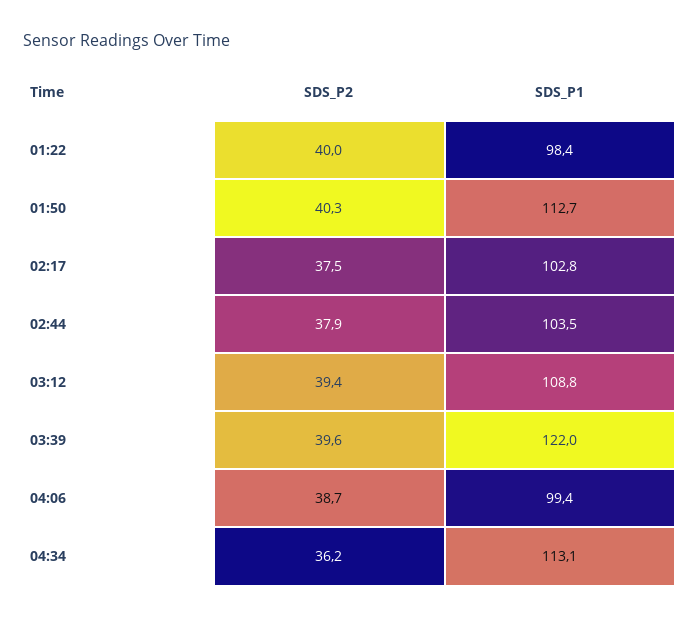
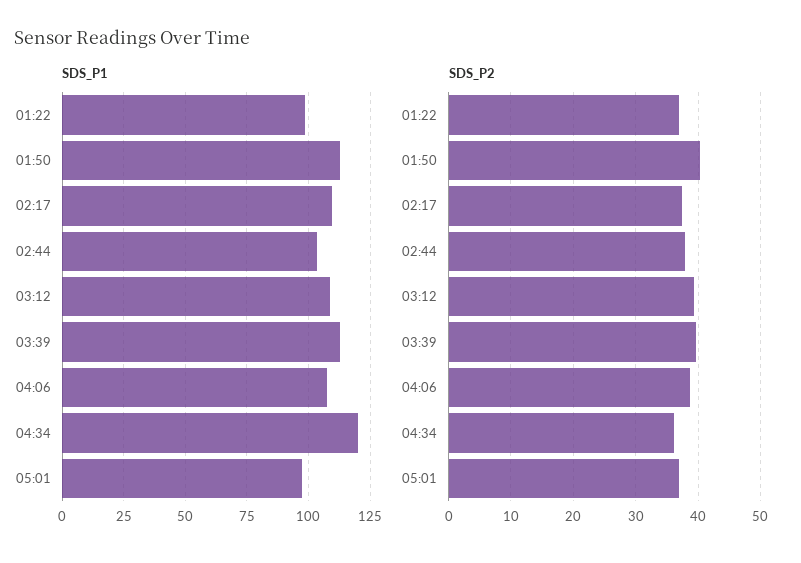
SDS_P2, 01:22: 40 -> 37
SDS_P1, 02:17: 102.8 -> 110
SDS_P1, 03:39: 122 -> 112.5
SDS_P1, 04:06: 99.4 -> 107.5
SDS_P1, 04:34: 113.1 -> 120
SDS_P1, 05:01: none -> 97.5
SDS_P2, 05:01: none -> 37

